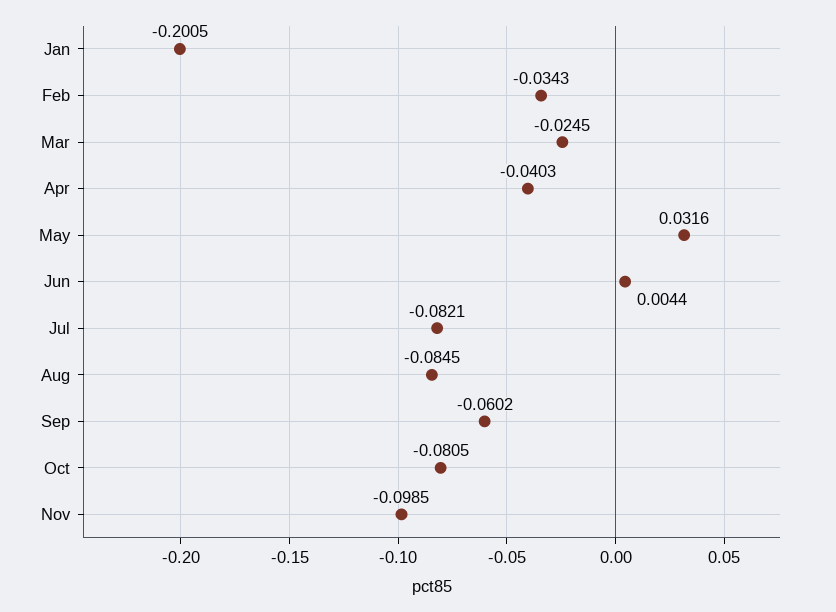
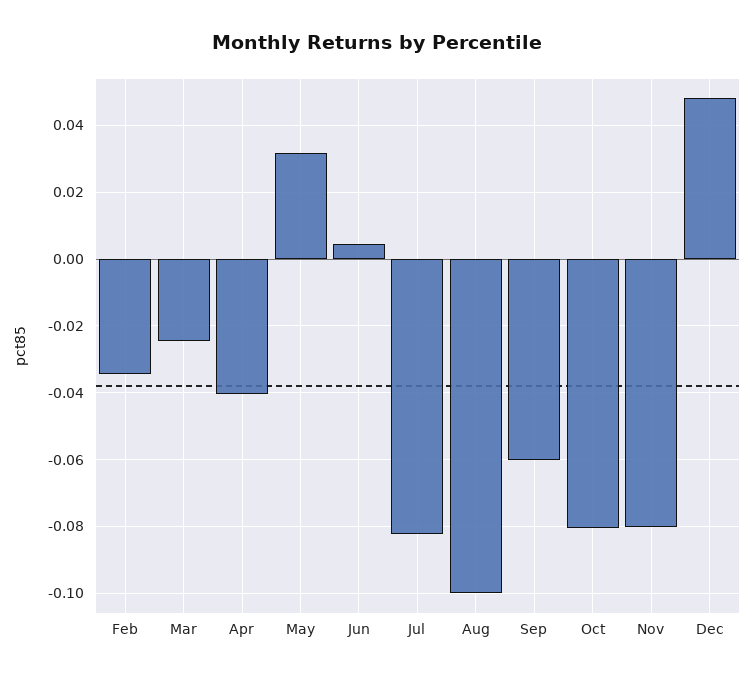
Jan: -0.2005 -> none
Aug: -0.0845 -> -0.1
Nov: -0.0985 -> -0.08
Dec: none -> 0.048

